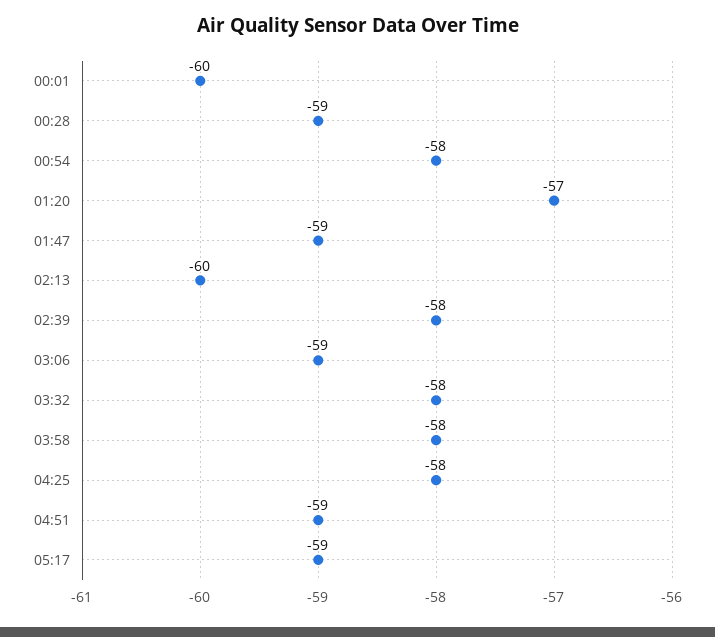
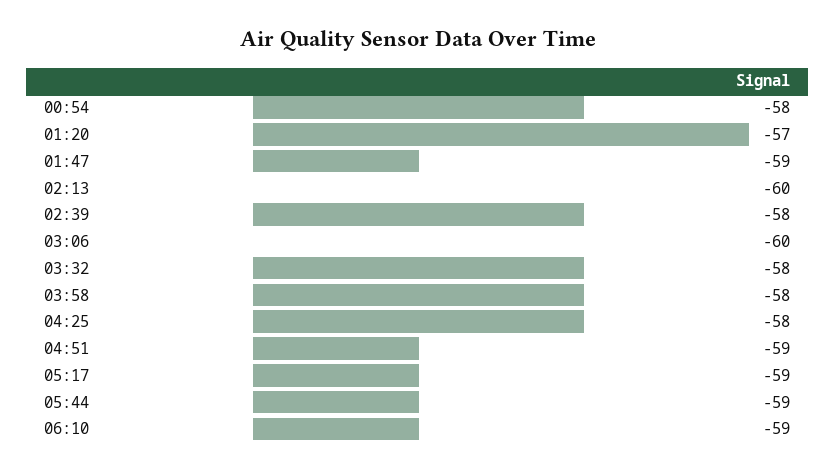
00:01: -60 -> none
00:28: -59 -> none
03:06: -59 -> -60
05:44: none -> -59
06:10: none -> -59

